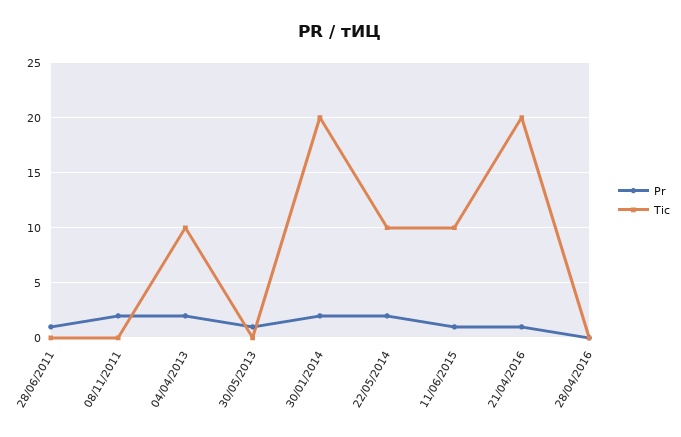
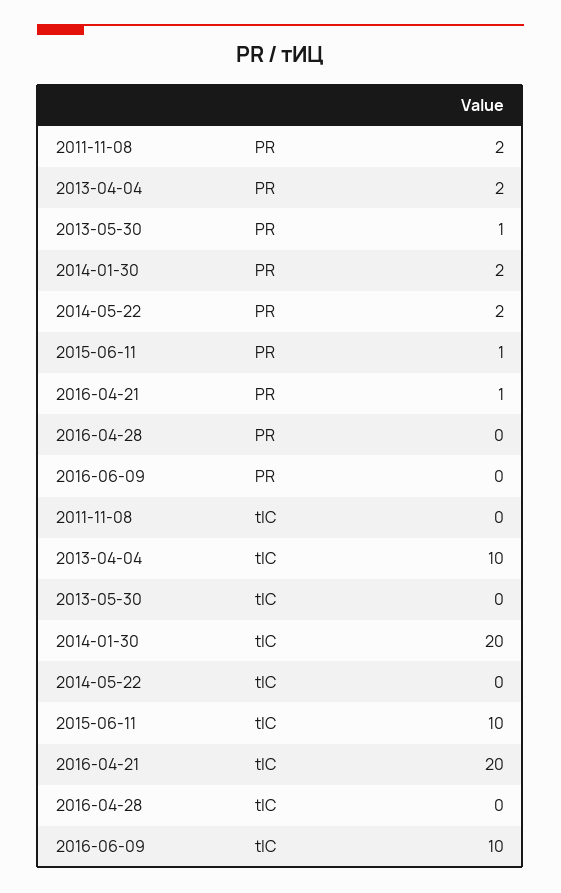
Pr, 28/06/2011: 1 -> none
Tic, 28/06/2011: 0 -> none
Tic, 22/05/2014: 10 -> 0
Pr, 2016-06-09: none -> 0
Tic, 2016-06-09: none -> 10

